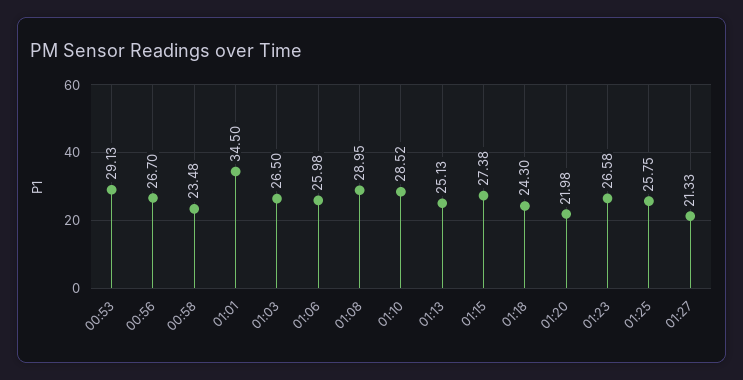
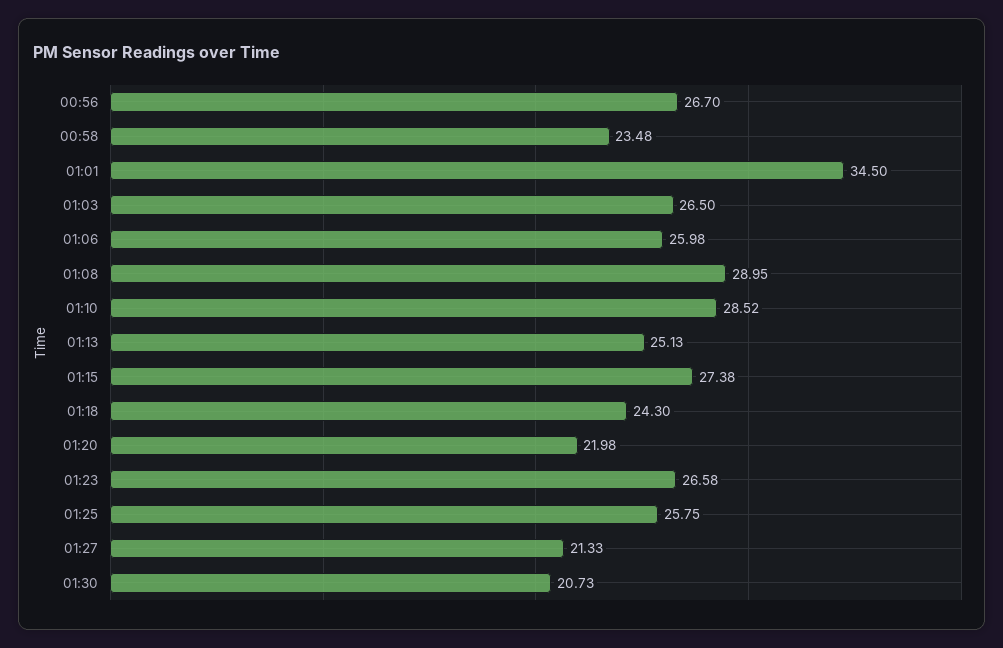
00:53: 29.13 -> none
01:30: none -> 20.73

